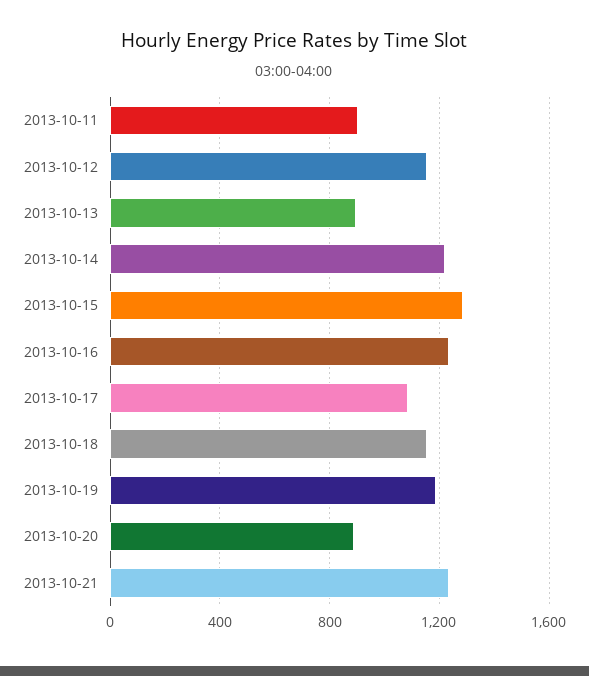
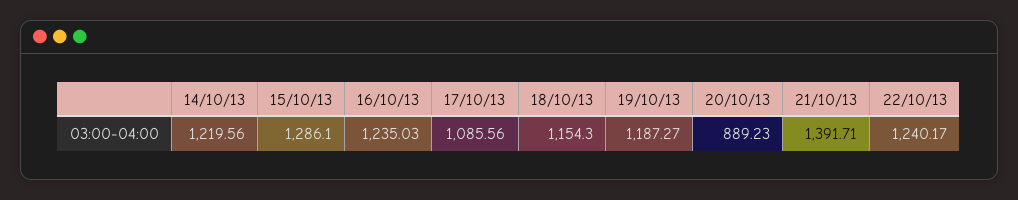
2013-10-11: 900 -> none
2013-10-12: 1150 -> none
2013-10-13: 900 -> none
2013-10-21: 1250 -> 1391.71
22/10/13: none -> 1240.17

